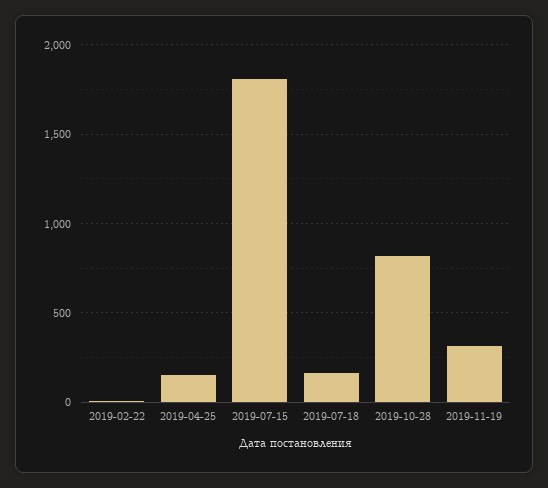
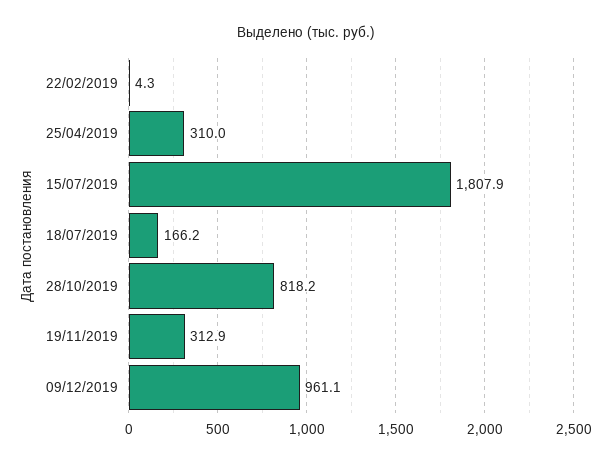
2019-04-25: 150 -> 310
09/12/2019: none -> 961.1

